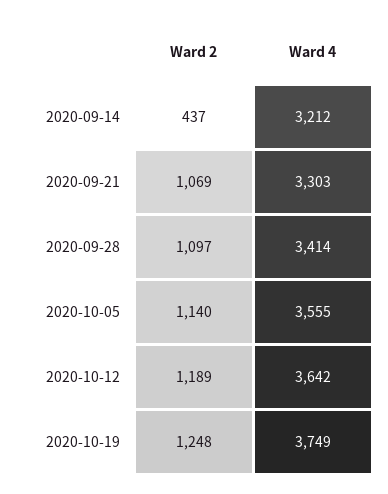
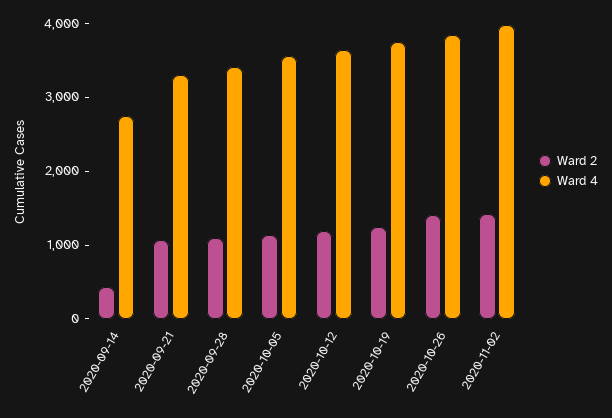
Ward 4, 2020-09-14: 3212 -> 2800
Ward 2, 2020-10-26: none -> 1400
Ward 4, 2020-10-26: none -> 3800
Ward 2, 2020-11-02: none -> 1400
Ward 4, 2020-11-02: none -> 4000

